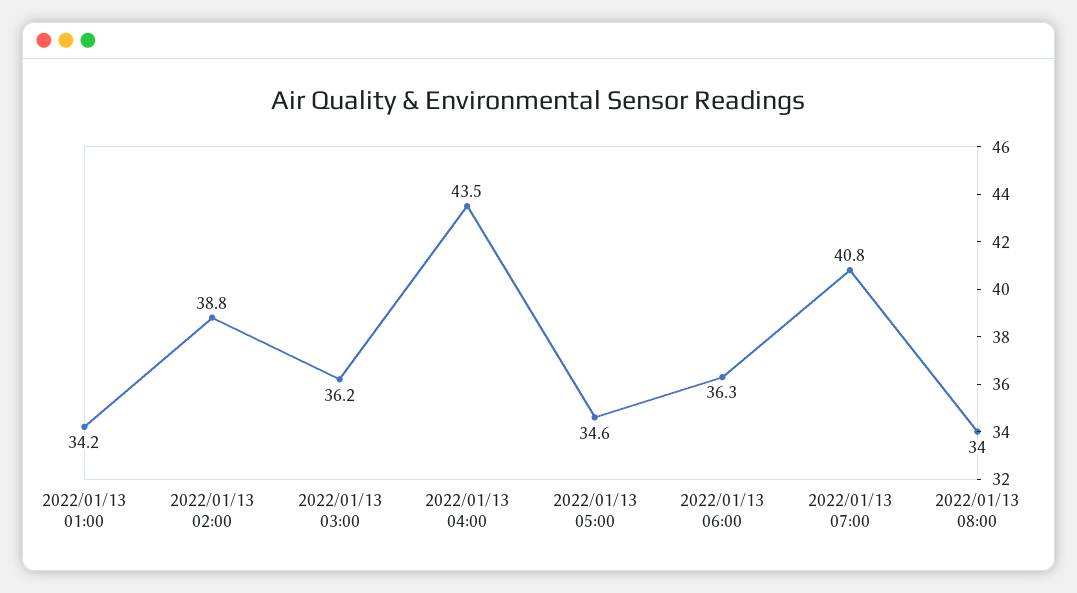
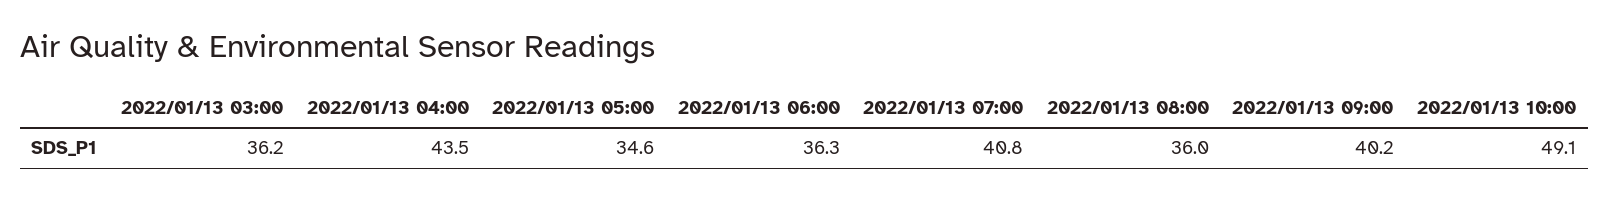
2022/01/13 01:00: 34.2 -> none
2022/01/13 02:00: 38.8 -> none
2022/01/13 08:00: 34 -> 36
2022/01/13 09:00: none -> 40.2
2022/01/13 10:00: none -> 49.1

